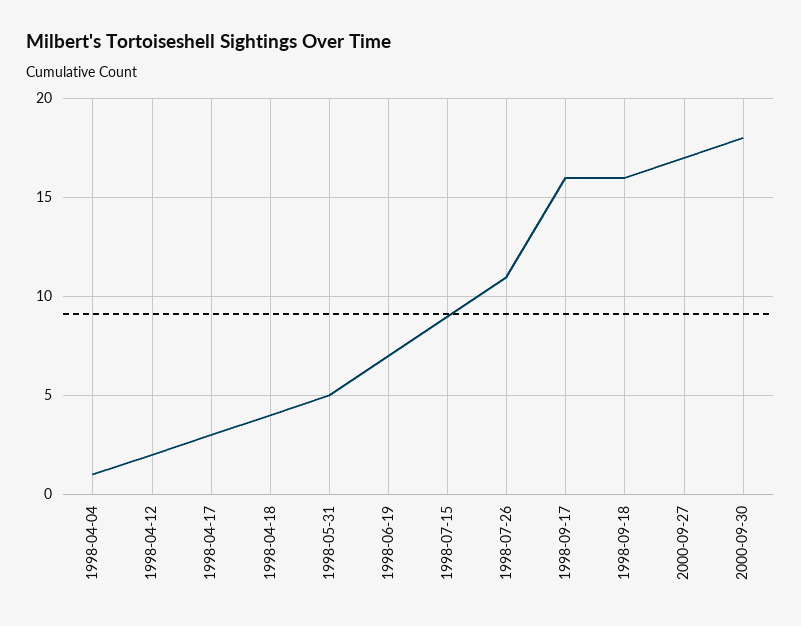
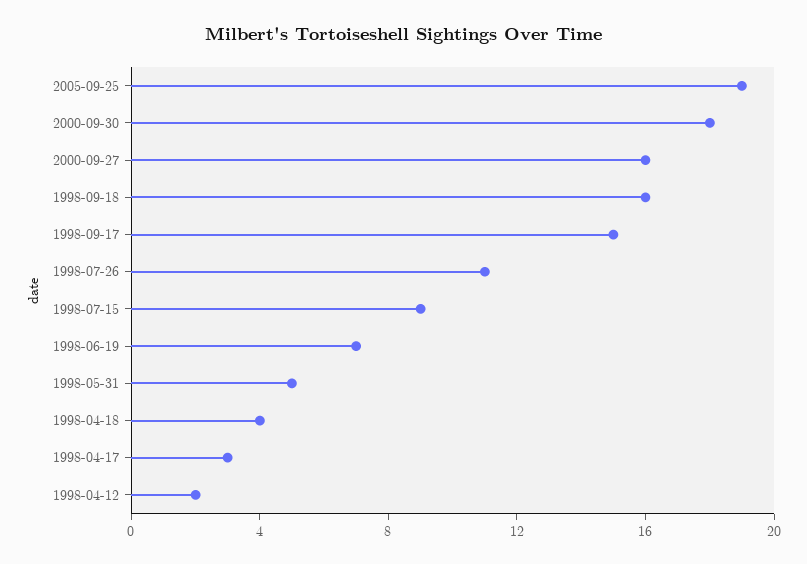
1998-04-04: 1 -> none
1998-09-17: 16 -> 15
2000-09-27: 17 -> 16
2005-09-25: none -> 19

